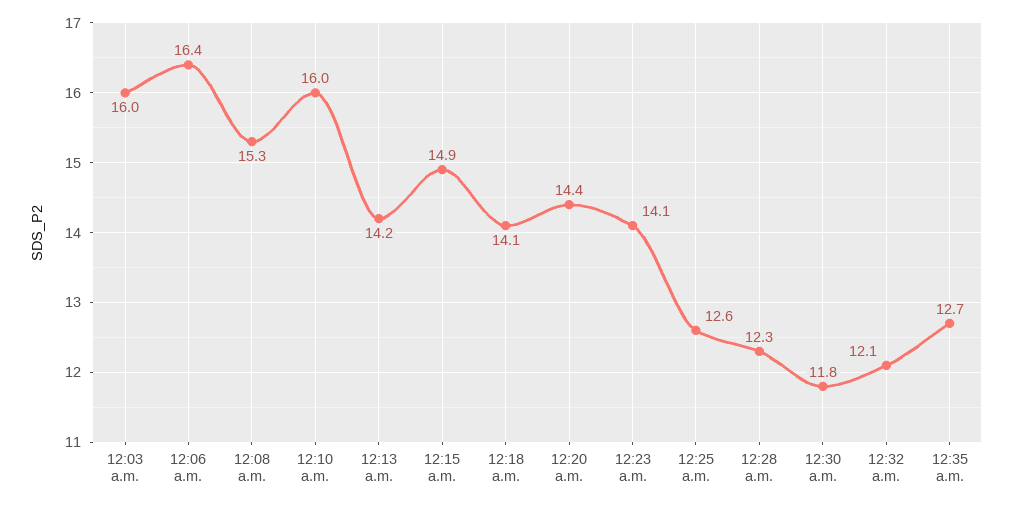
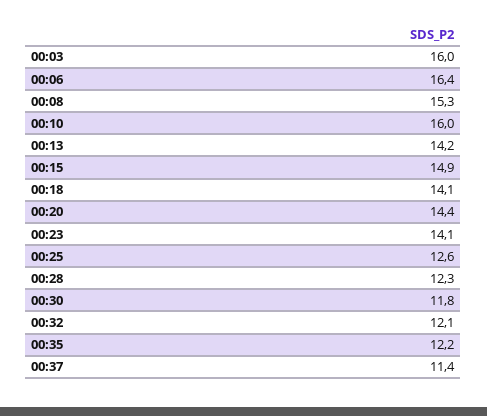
12:35 a.m.: 12.7 -> 12.2
00:37: none -> 11.4

